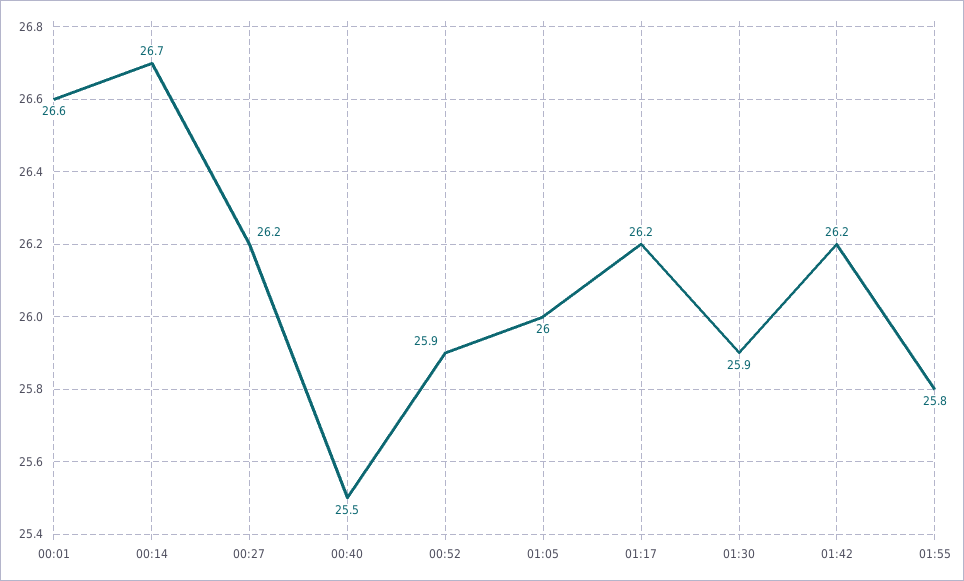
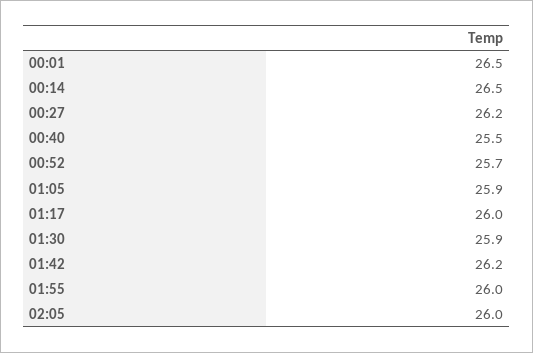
00:01: 26.6 -> 26.5
00:14: 26.7 -> 26.5
00:52: 25.9 -> 25.7
01:05: 26 -> 25.9
01:17: 26.2 -> 26
01:55: 25.8 -> 26
02:05: none -> 26

